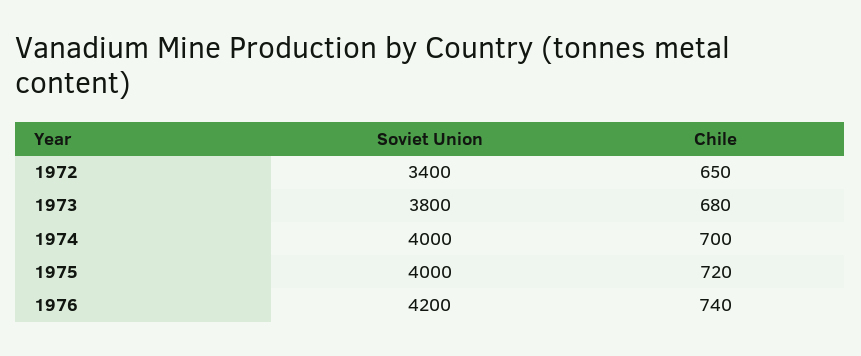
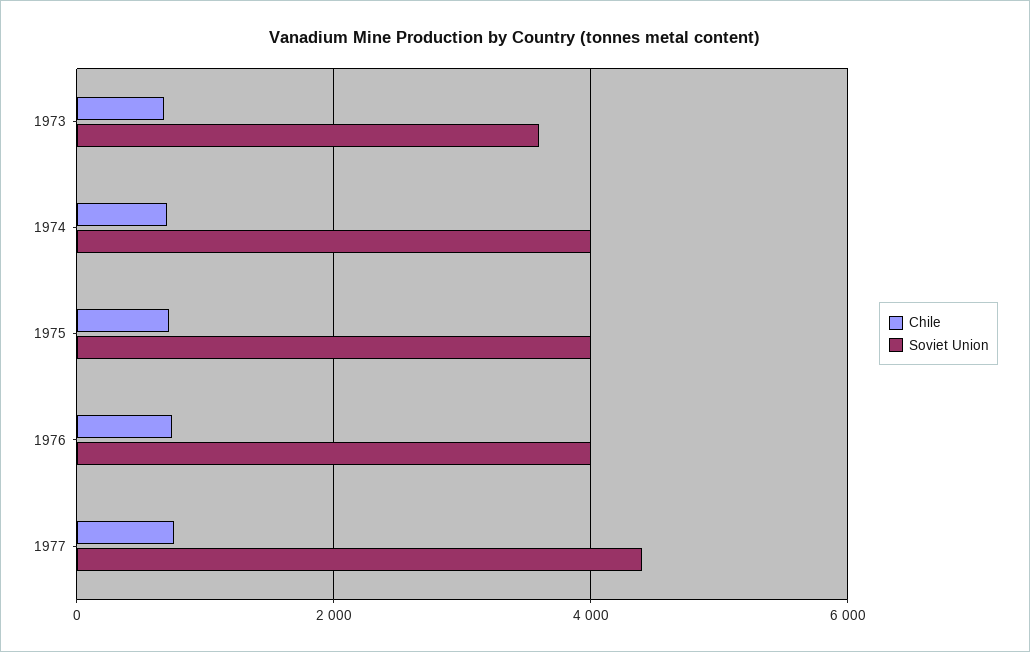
Soviet Union, 1972: 3400 -> none
Chile, 1972: 650 -> none
Soviet Union, 1973: 3800 -> 3600
Soviet Union, 1976: 4200 -> 4000
Chile, 1977: none -> 800
Soviet Union, 1977: none -> 4400

